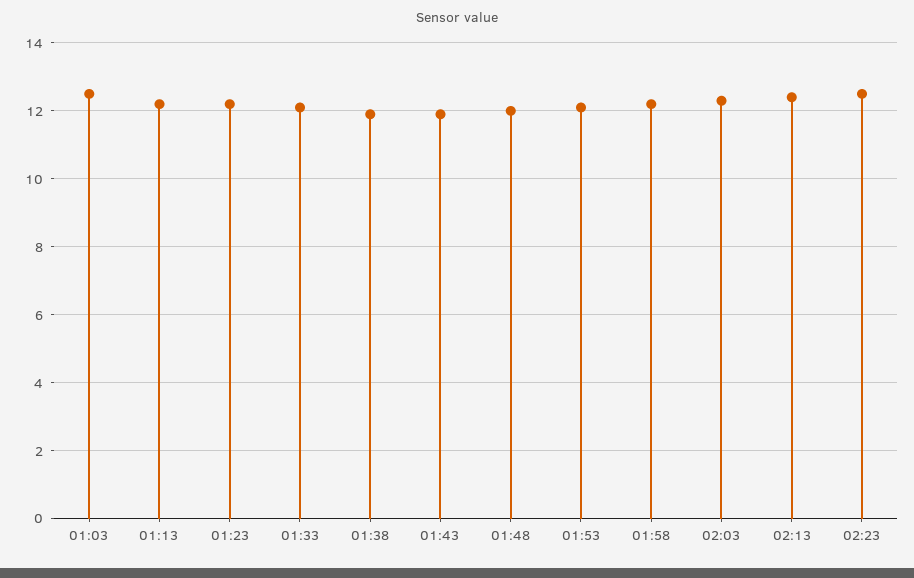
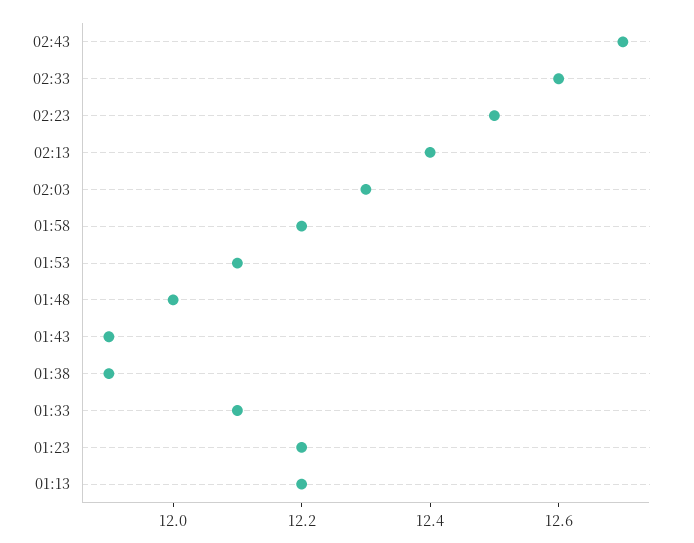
01:03: 12.5 -> none
02:43: none -> 12.7
02:33: none -> 12.6

